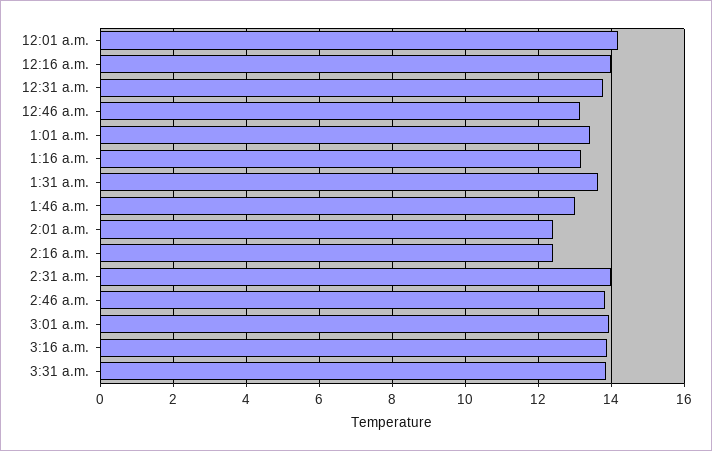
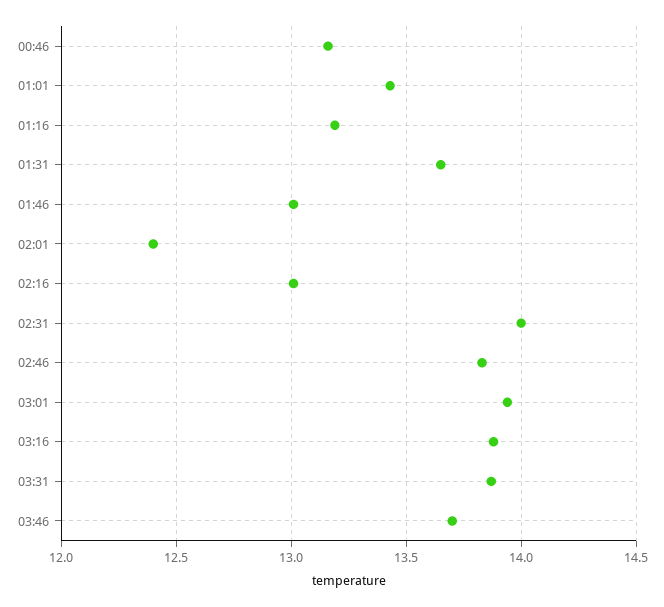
12:01 a.m.: 14.2 -> none
12:16 a.m.: 14 -> none
12:31 a.m.: 13.8 -> none
2:16 a.m.: 12.4 -> 13
03:46: none -> 13.7

